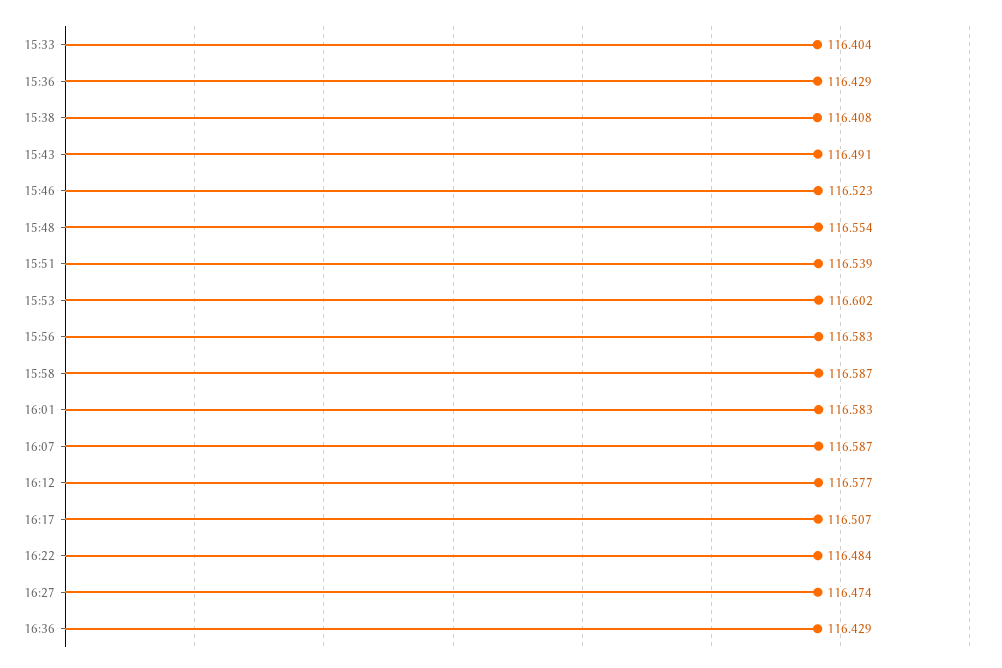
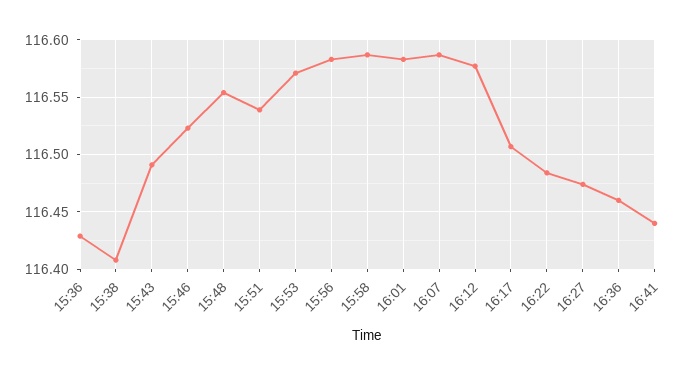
15:33: 116.404 -> none
15:53: 116.602 -> 116.57
16:36: 116.429 -> 116.46
16:41: none -> 116.44

